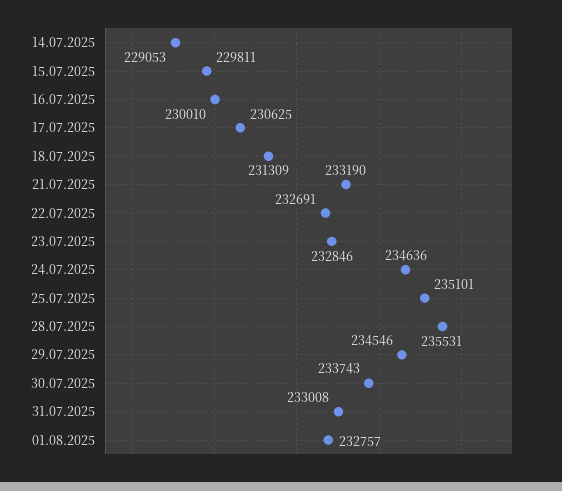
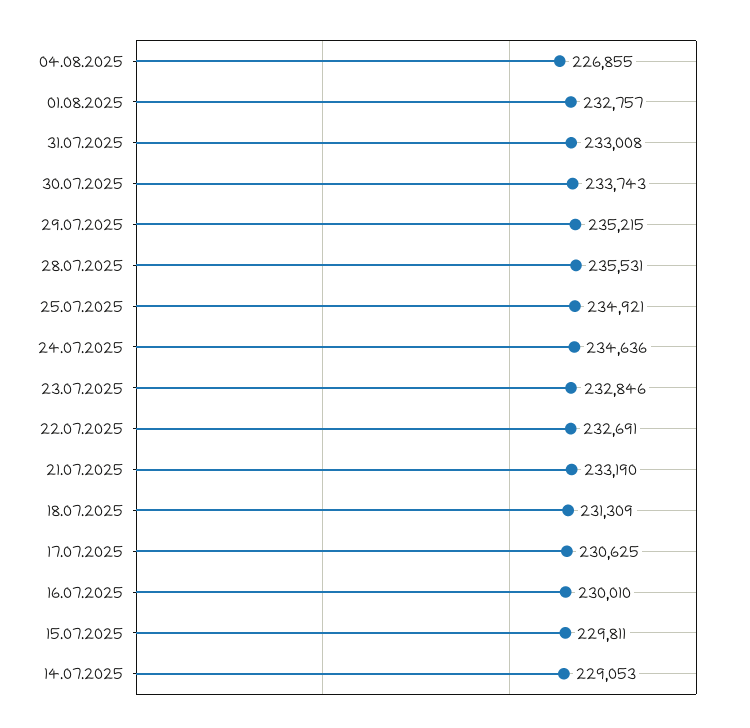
25.07.2025: 235101 -> 234921
29.07.2025: 234546 -> 235215
04.08.2025: none -> 226855

